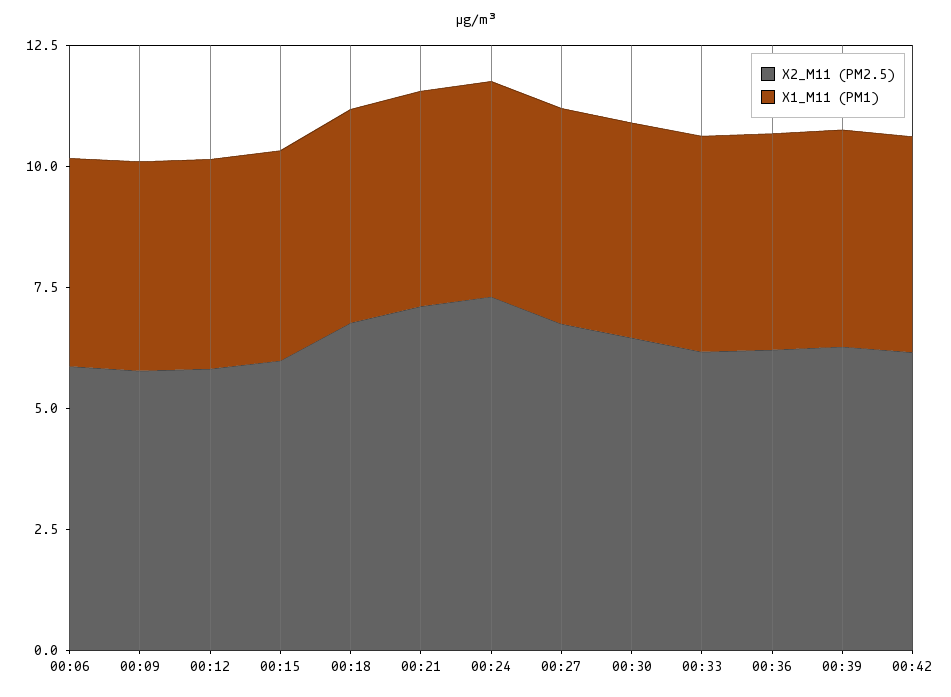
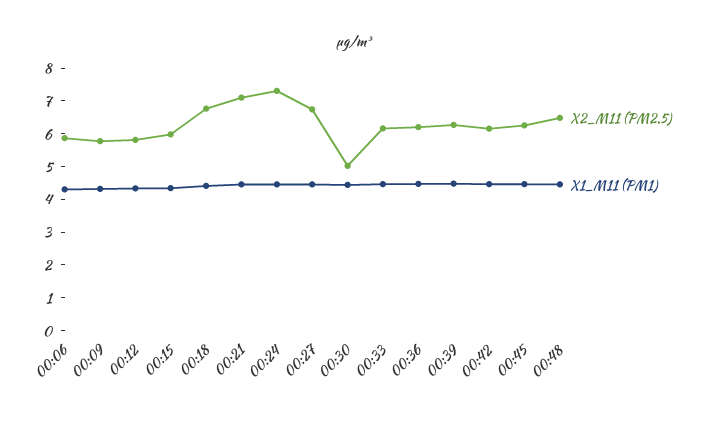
X2_M11 (PM2.5), 00:30: 6.5 -> 5
X2_M11 (PM2.5), 00:45: none -> 6.25
X1_M11 (PM1), 00:45: none -> 4.5
X2_M11 (PM2.5), 00:48: none -> 6.5
X1_M11 (PM1), 00:48: none -> 4.5

